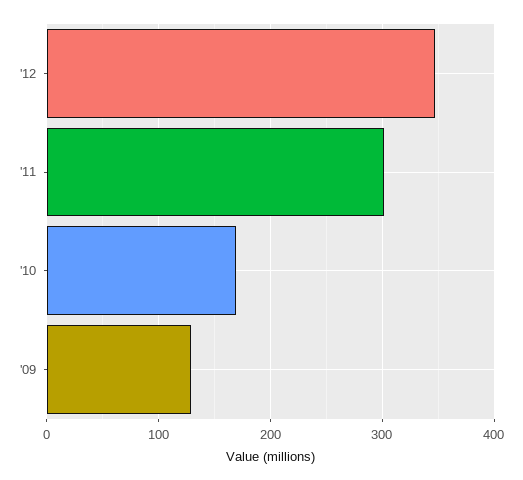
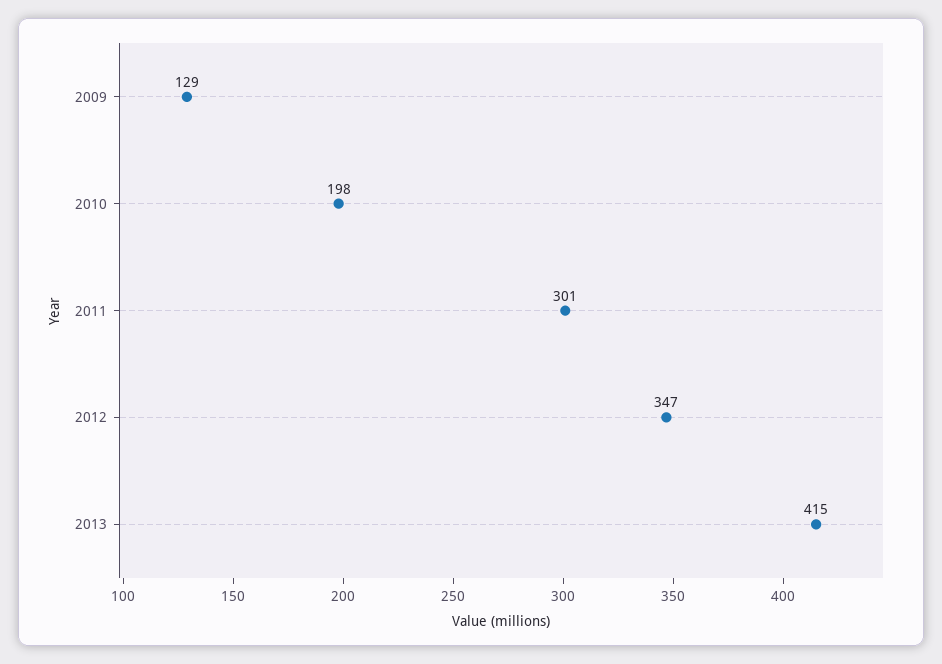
'10: 170 -> 198
2013: none -> 415

